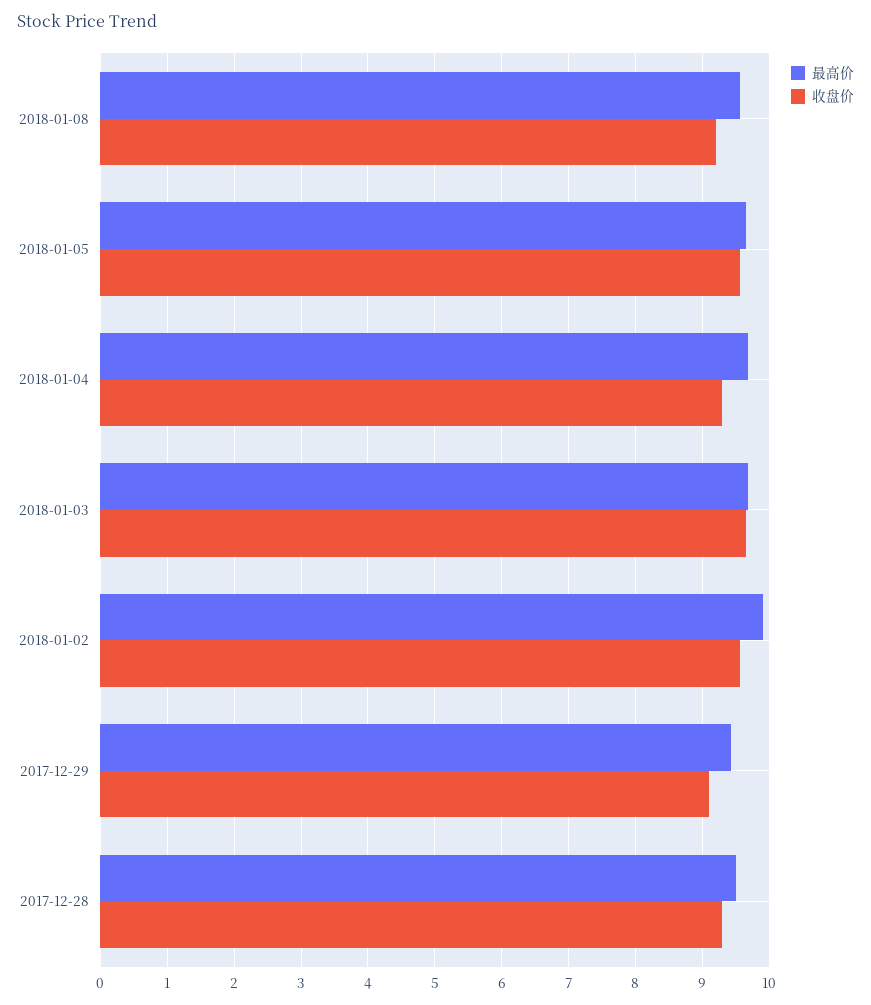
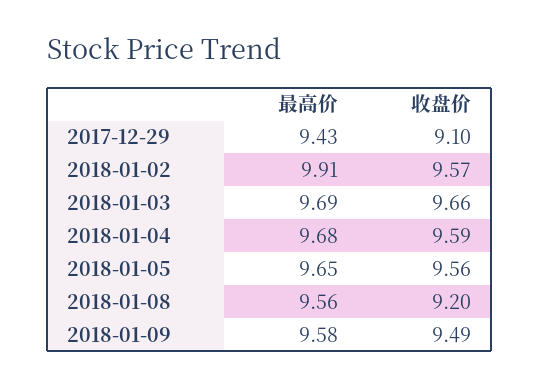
收盘价, 2018-01-04: 9.3 -> 9.59
最高价, 2017-12-28: 9.5 -> none
收盘价, 2017-12-28: 9.3 -> none
最高价, 2018-01-09: none -> 9.58
收盘价, 2018-01-09: none -> 9.49

